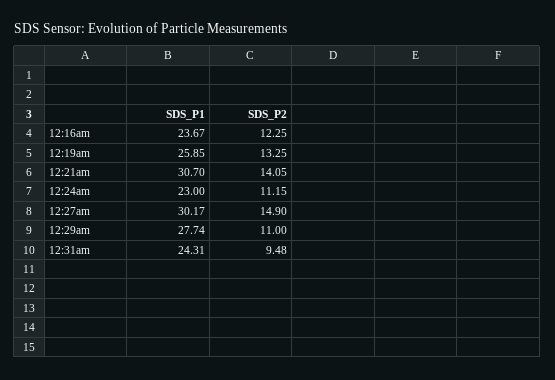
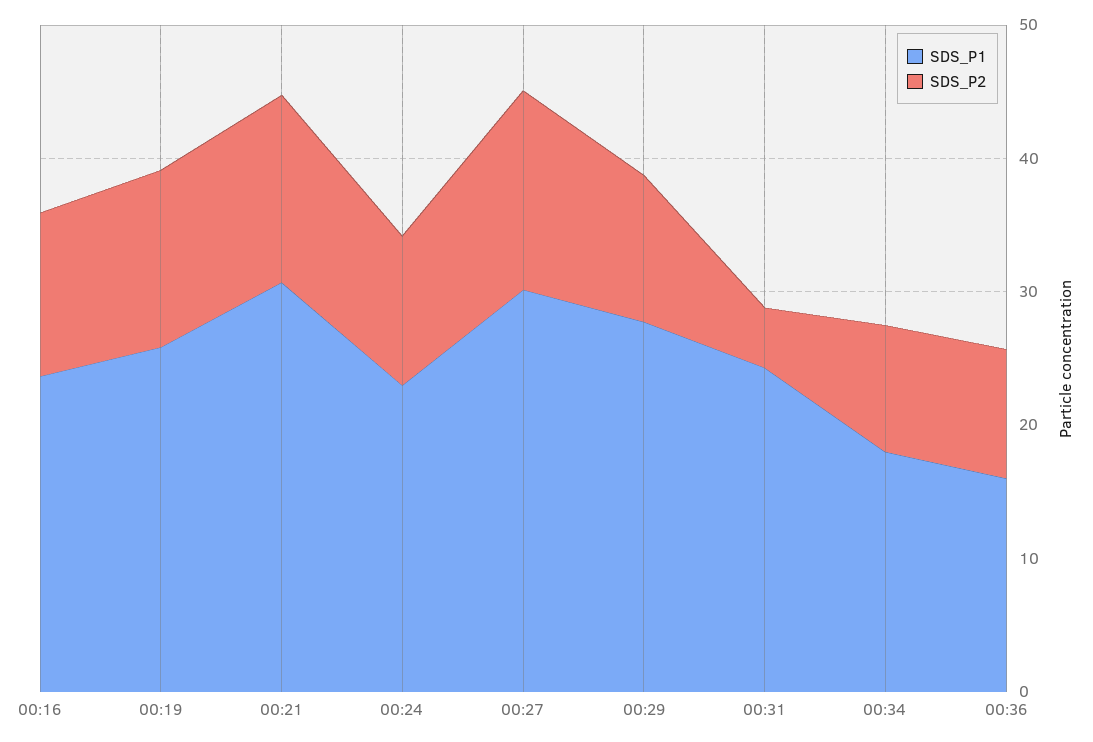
SDS_P2, 12:31am: 9.48 -> 4
SDS_P1, 00:34: none -> 18
SDS_P2, 00:34: none -> 10
SDS_P1, 00:36: none -> 16
SDS_P2, 00:36: none -> 10

